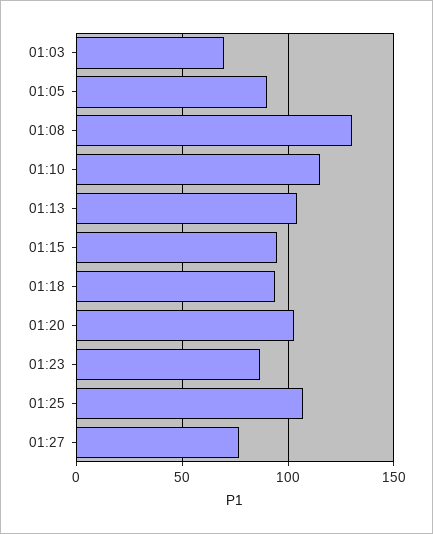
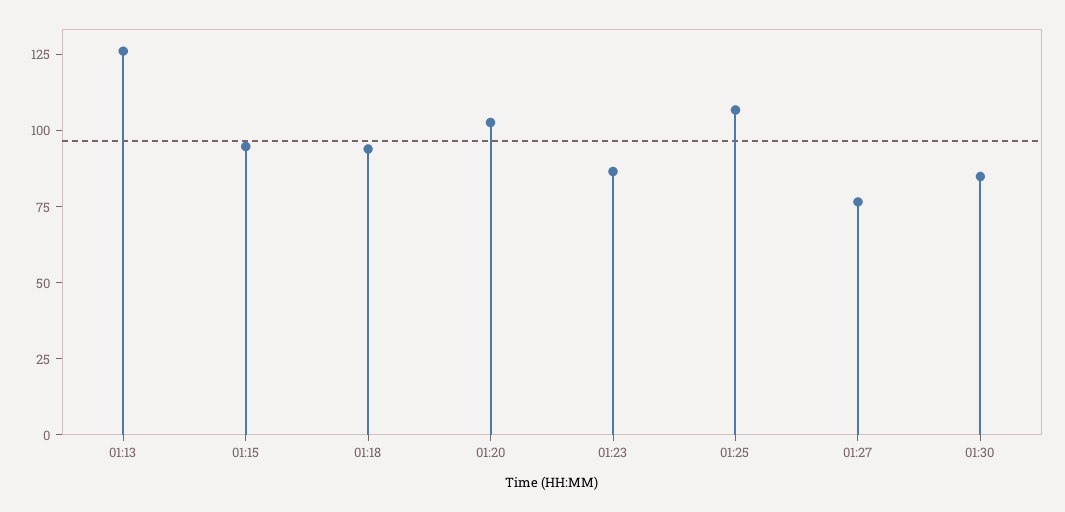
01:03: 70 -> none
01:05: 90 -> none
01:08: 130 -> none
01:10: 115 -> none
01:13: 105 -> 125
01:30: none -> 85

